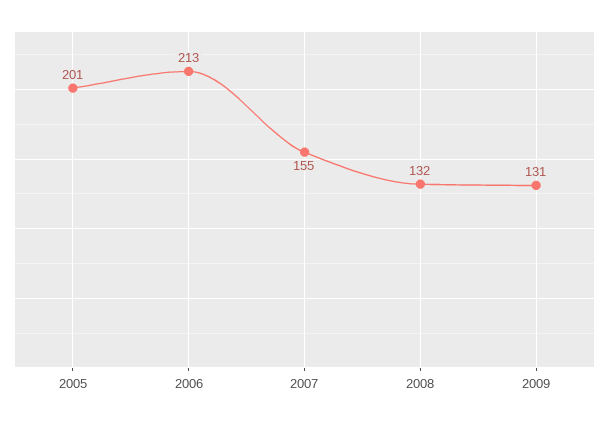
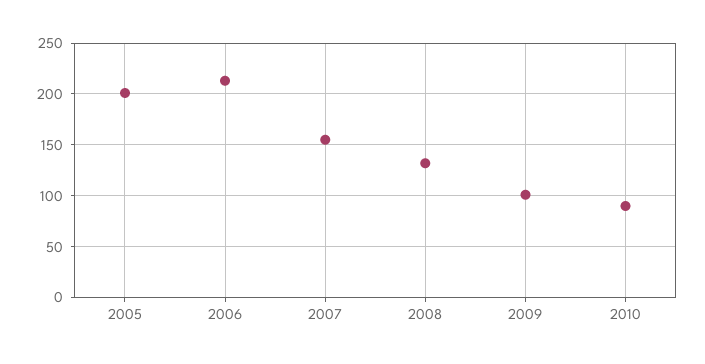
2009: 131 -> 100
2010: none -> 90

